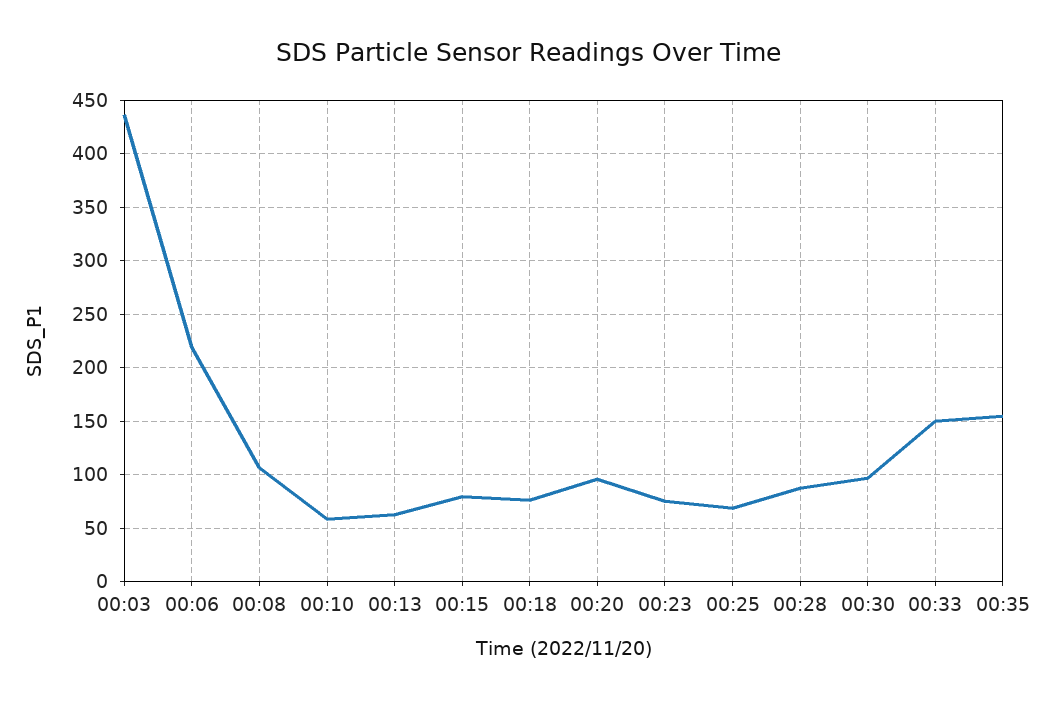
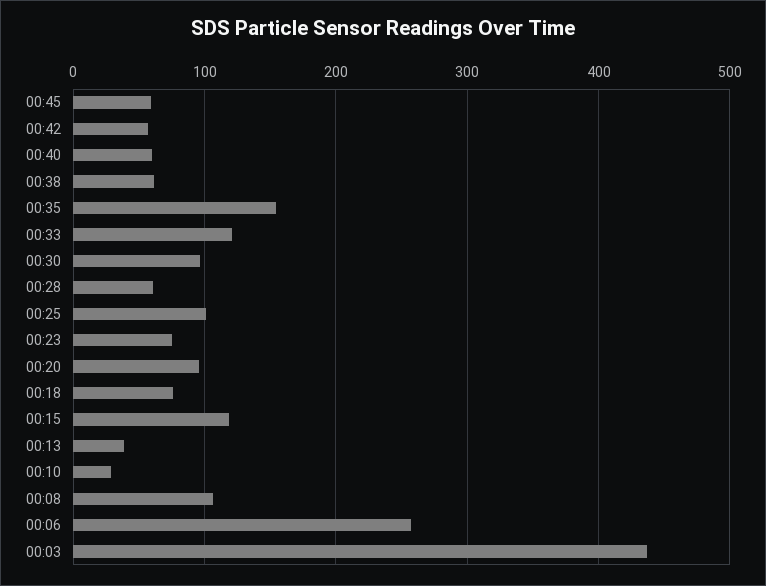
00:06: 220 -> 260
00:10: 60 -> 30
00:13: 60 -> 40
00:15: 80 -> 120
00:25: 70 -> 100
00:28: 90 -> 60
00:33: 150 -> 120
00:45: none -> 60
00:42: none -> 60
00:40: none -> 60
00:38: none -> 60

